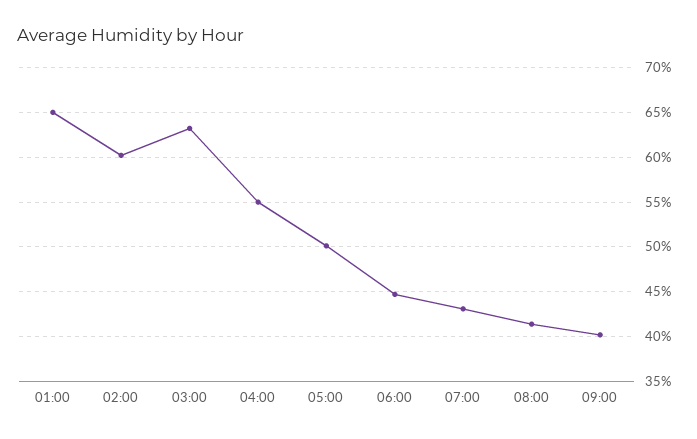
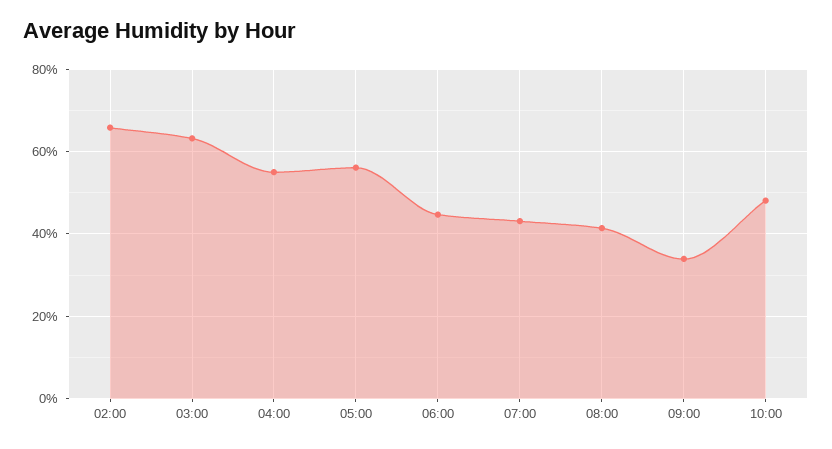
01:00: 65 -> none
02:00: 60 -> 66
05:00: 50 -> 56
09:00: 40 -> 34
10:00: none -> 48

